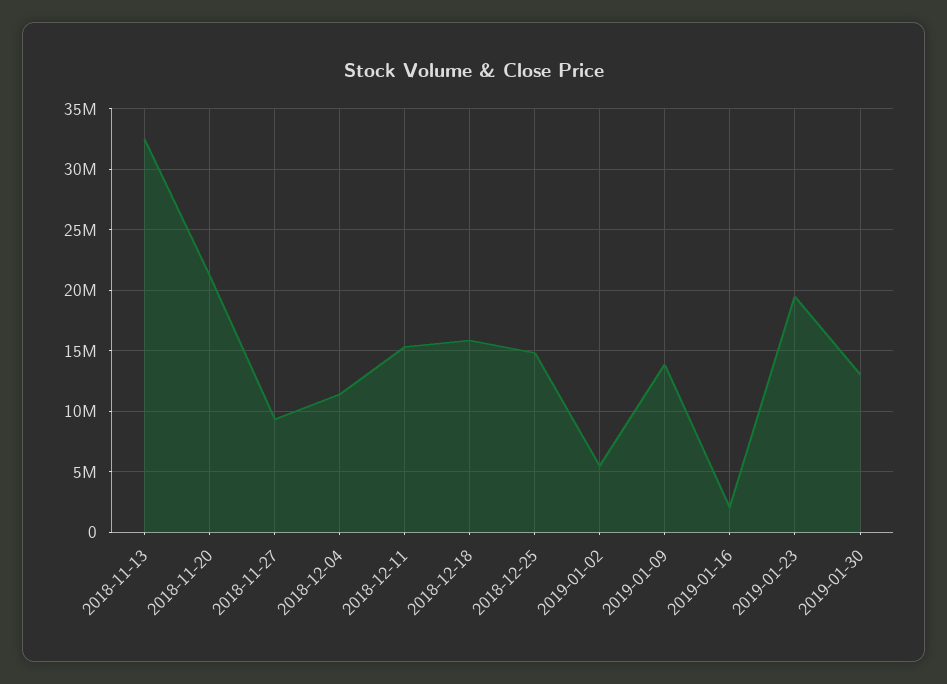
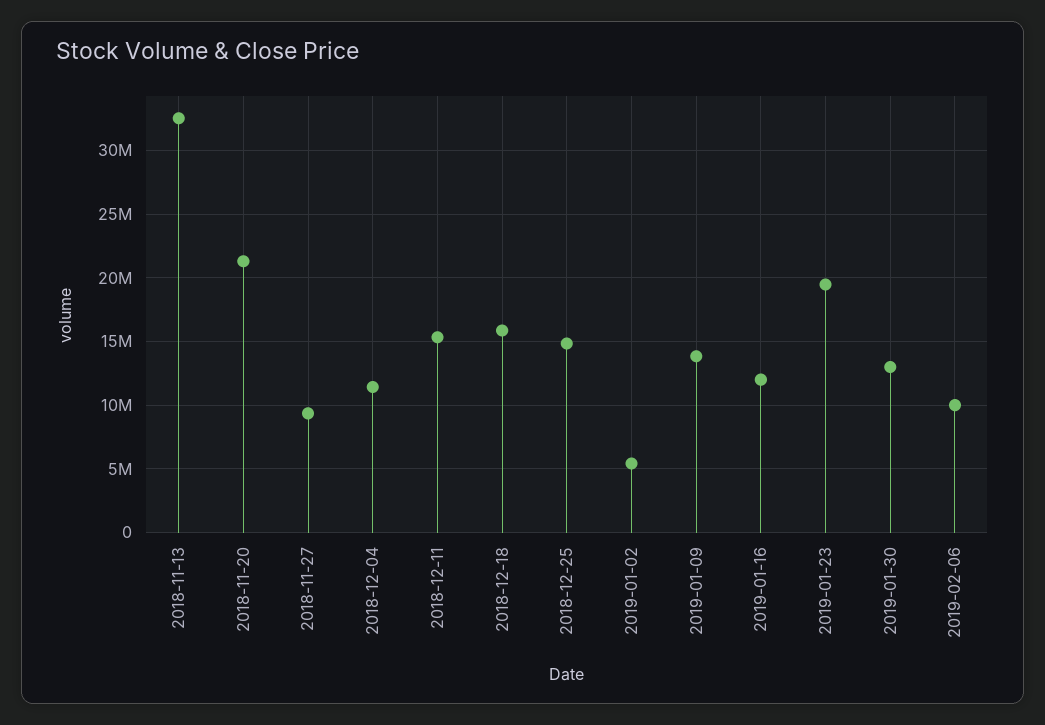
2019-01-16: 2000000 -> 12000000
2019-02-06: none -> 10000000

